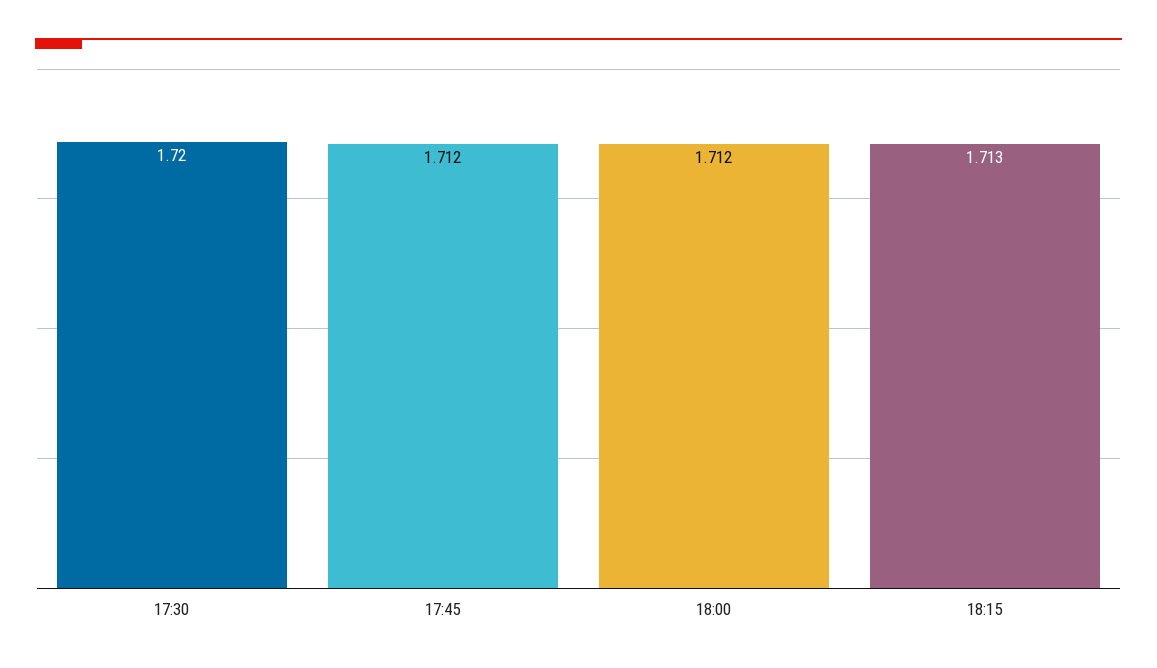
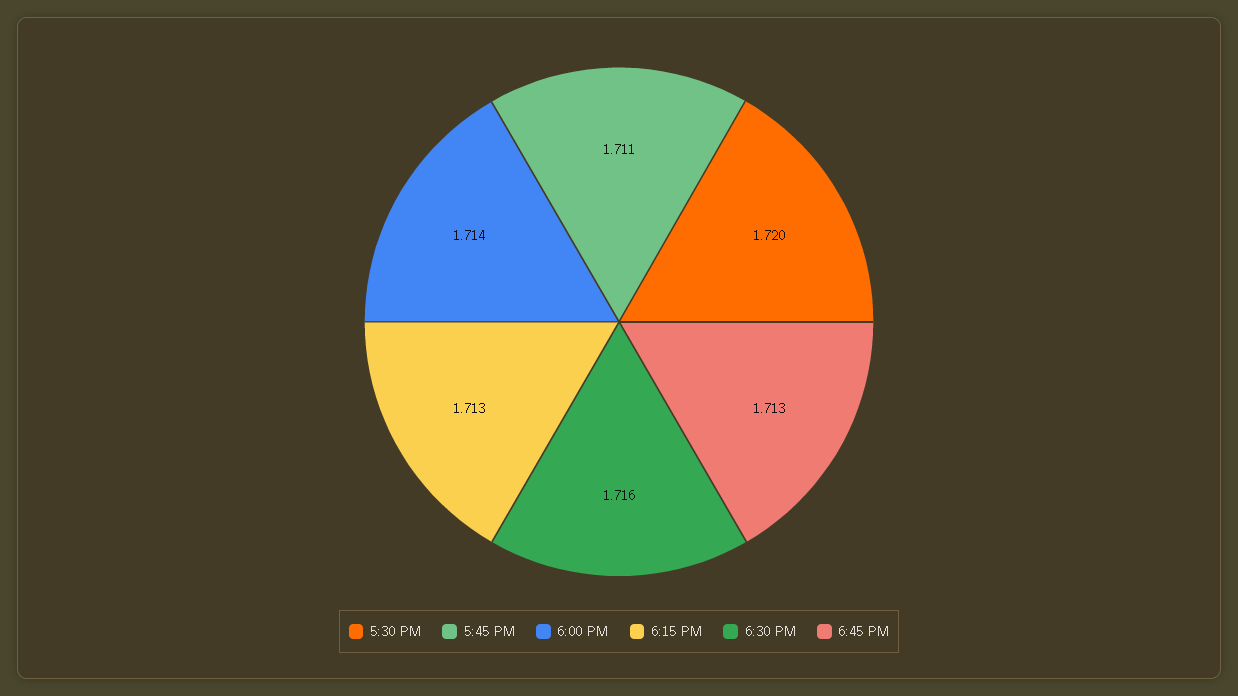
17:45: 1.712 -> 1.711
18:00: 1.712 -> 1.714
6:30 PM: none -> 1.716
6:45 PM: none -> 1.713

